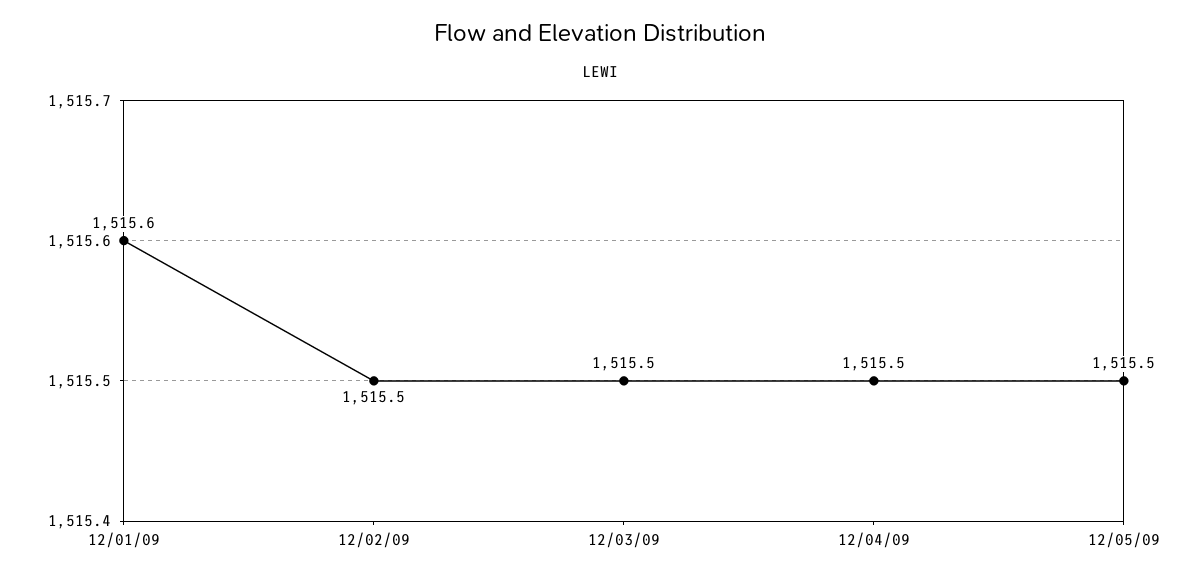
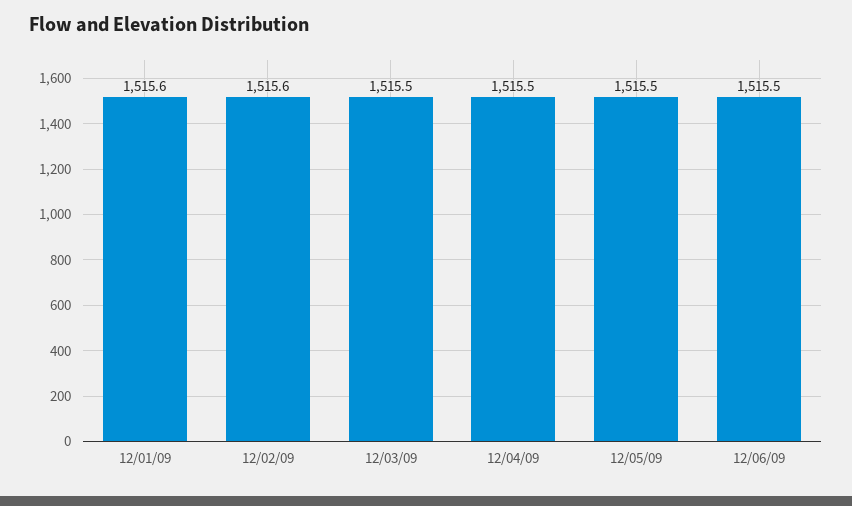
12/02/09: 1515.5 -> 1515.6
12/06/09: none -> 1515.5

